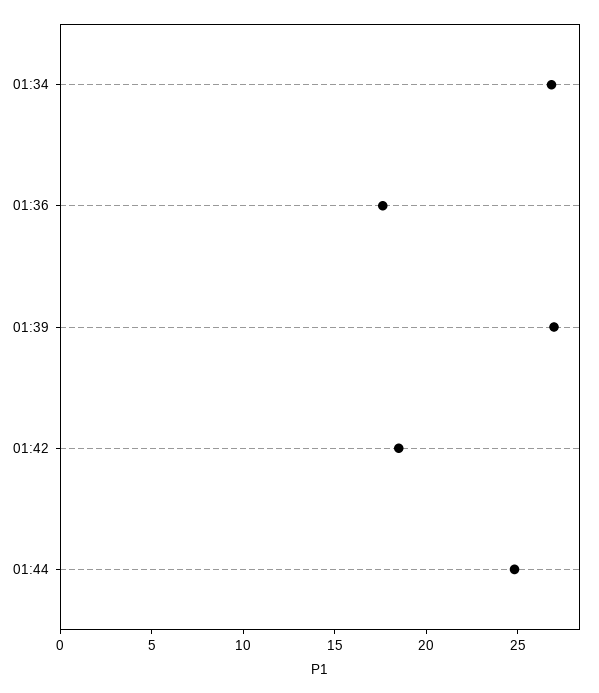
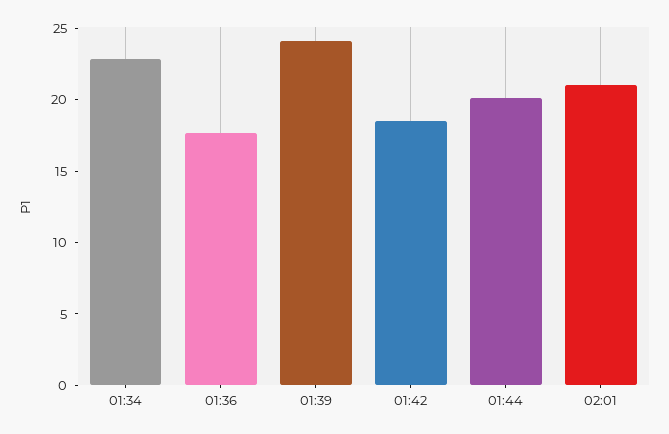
01:34: 27 -> 23
01:39: 27 -> 24
01:44: 25 -> 20
02:01: none -> 21

